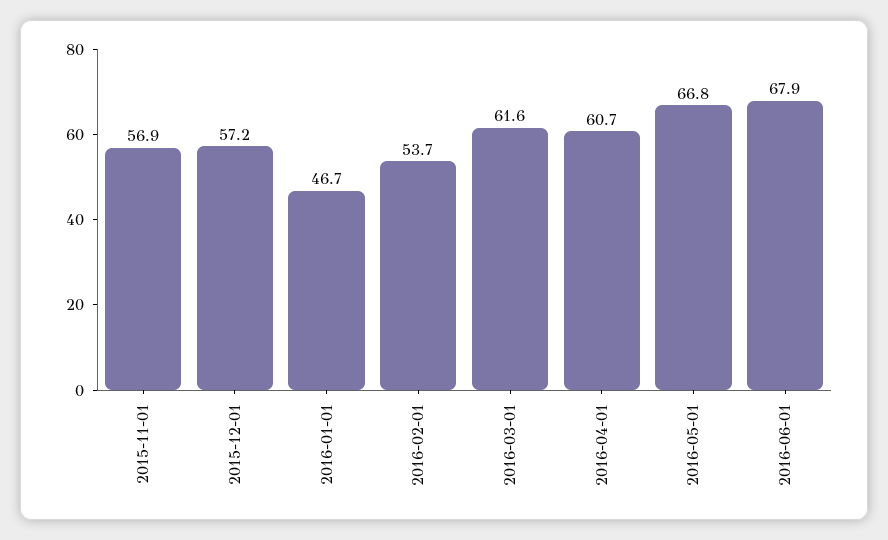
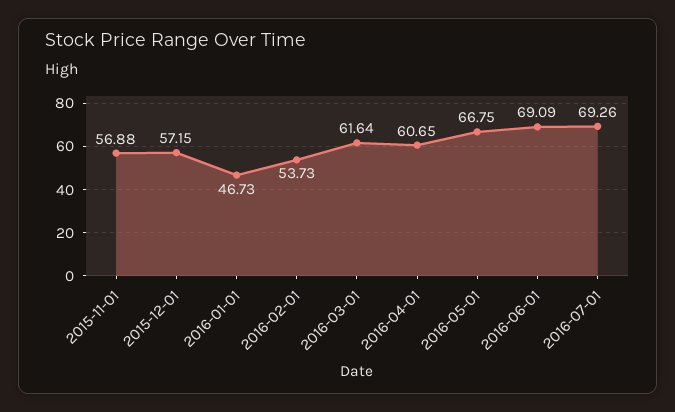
2016-06-01: 67.9 -> 69.09
2016-07-01: none -> 69.26

